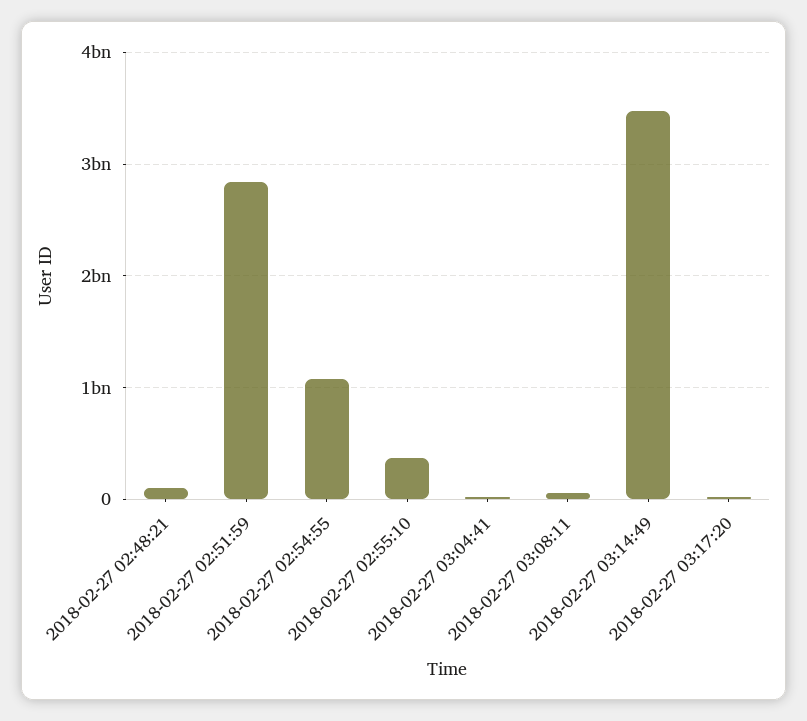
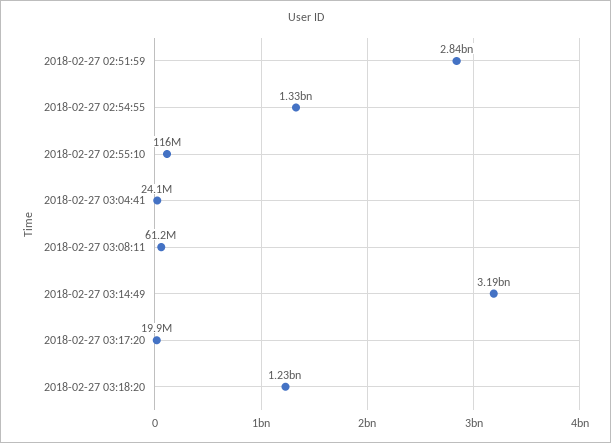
2018-02-27 02:48:21: 100000000 -> none
2018-02-27 02:54:55: 1100000000 -> 1330000000
2018-02-27 02:55:10: 400000000 -> 116000000
2018-02-27 03:14:49: 3500000000 -> 3190000000
2018-02-27 03:18:20: none -> 1230000000

